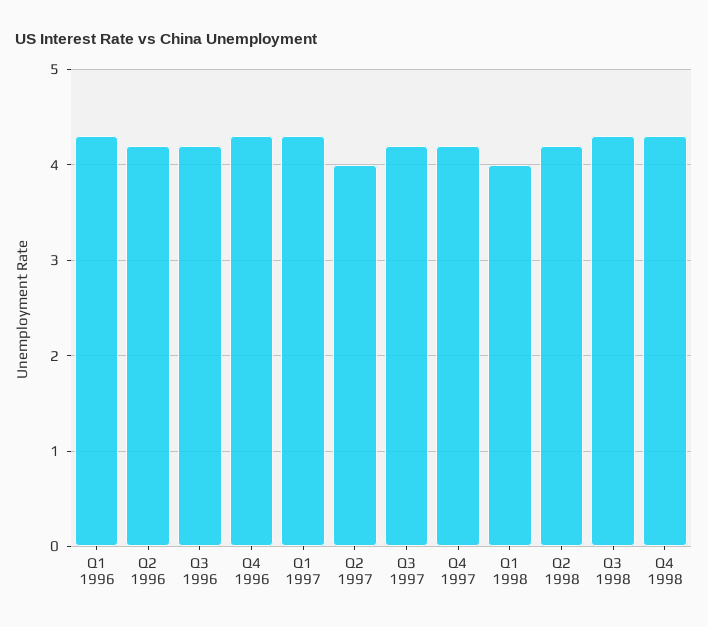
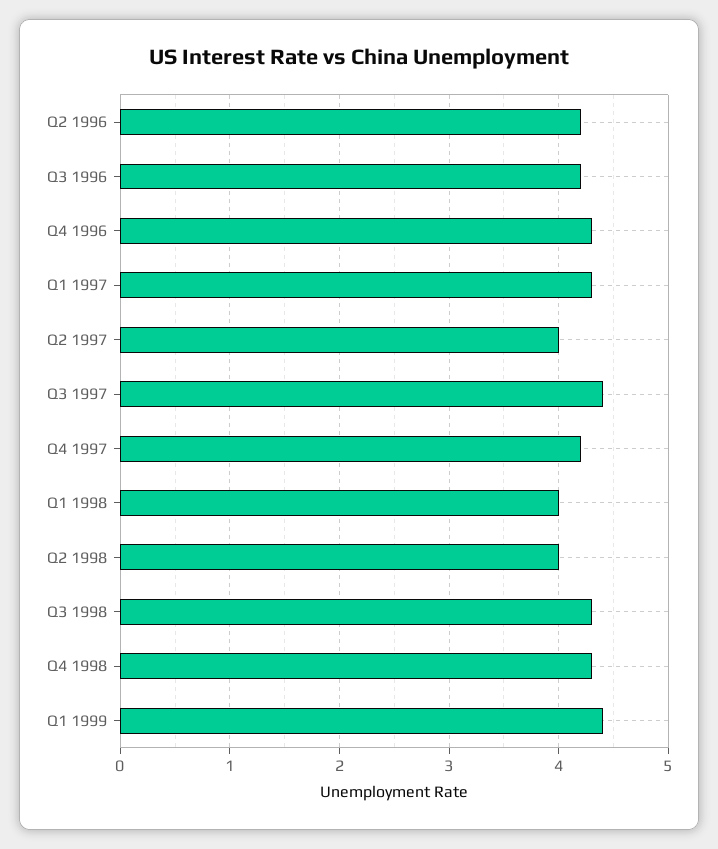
Q1 1996: 4.3 -> none
Q3 1997: 4.2 -> 4.4
Q2 1998: 4.2 -> 4
Q1 1999: none -> 4.4

